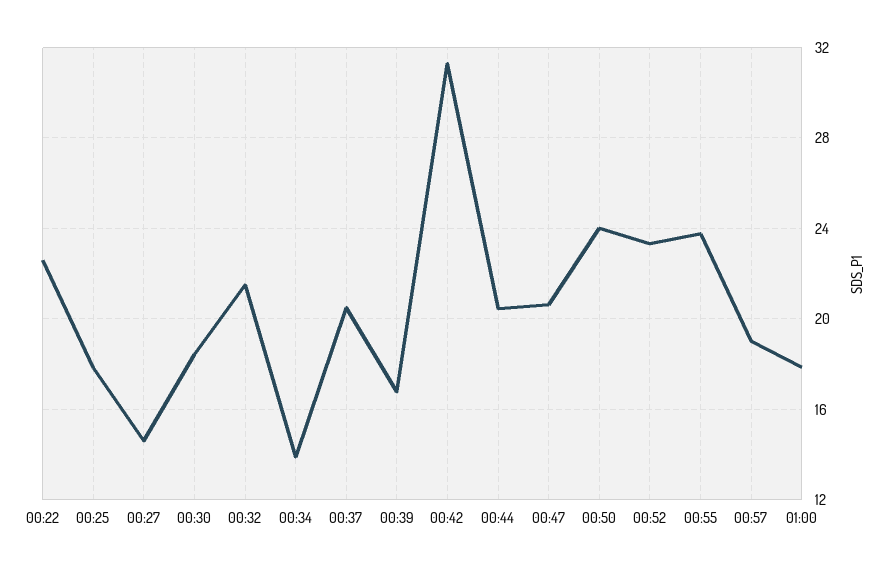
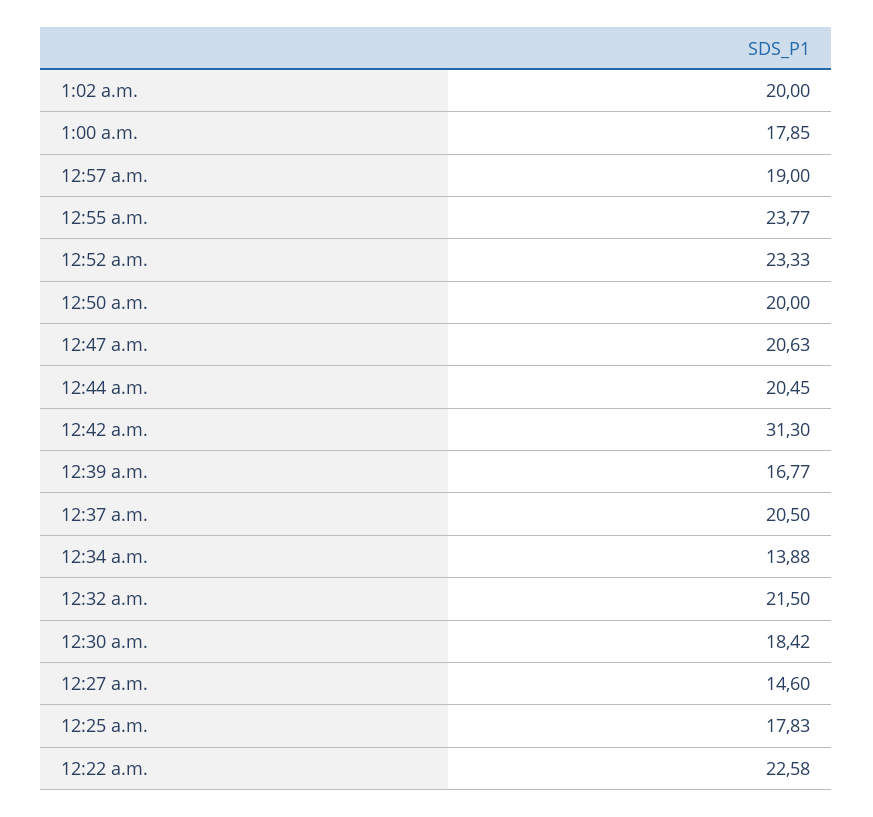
00:50: 24 -> 20
1:02 a.m.: none -> 20

